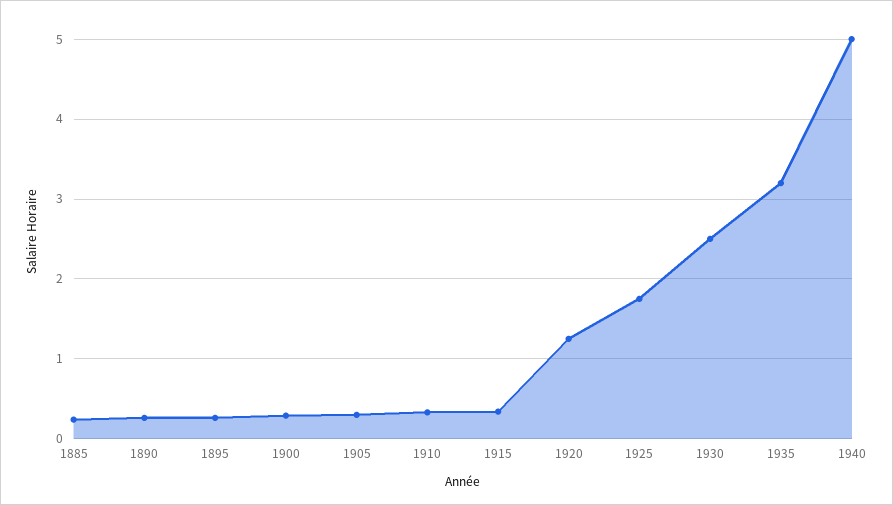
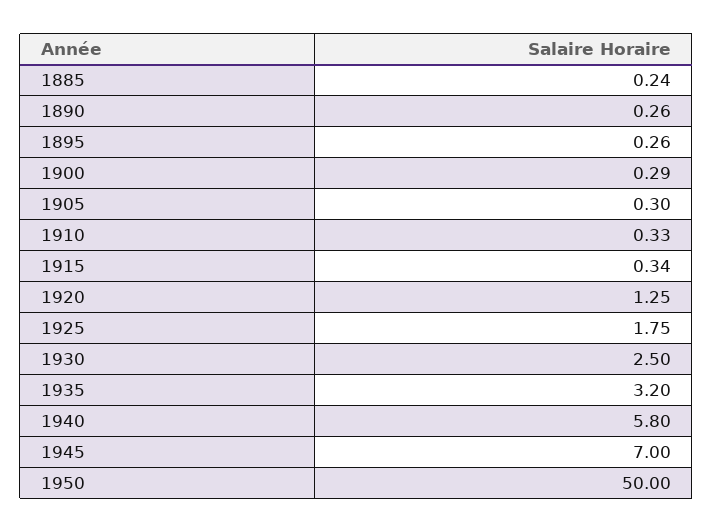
1940: 5 -> 5.8
1945: none -> 7
1950: none -> 50

